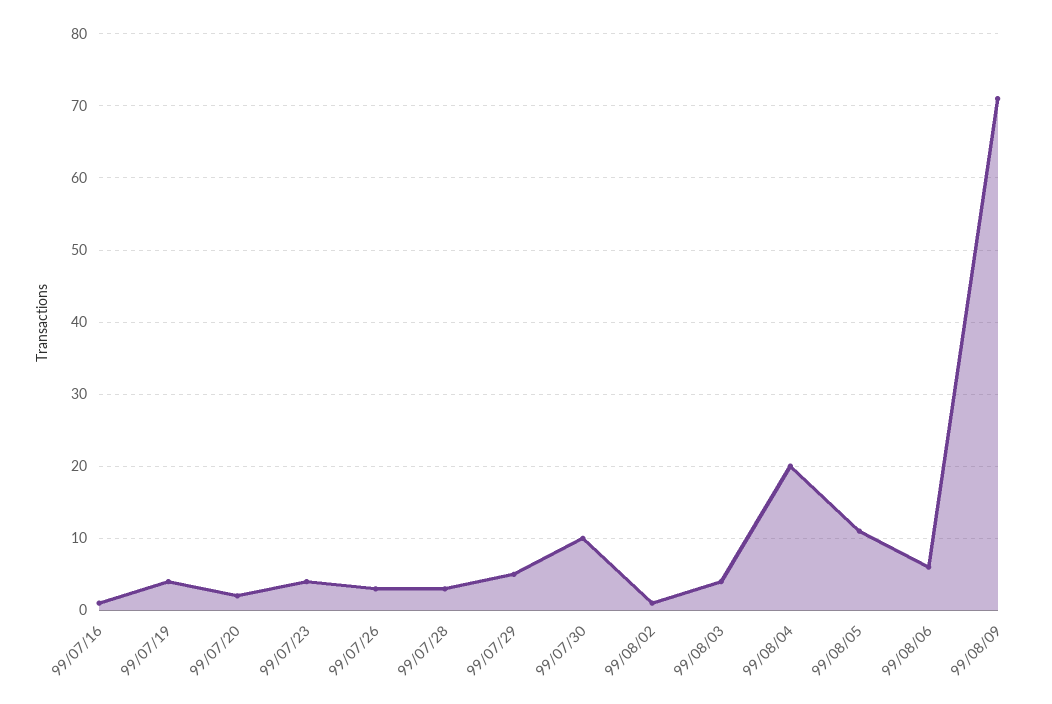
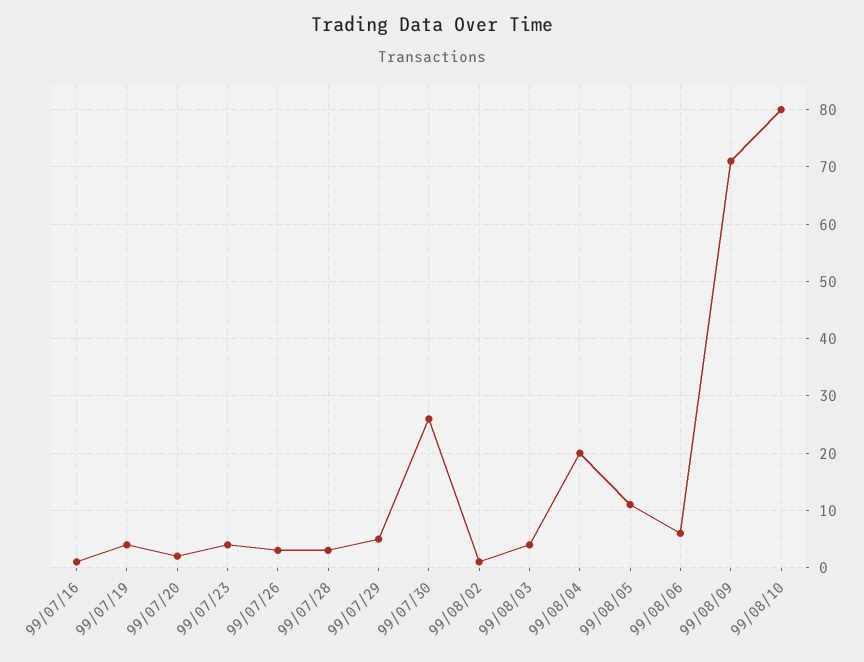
99/07/30: 10 -> 25
99/08/10: none -> 80

